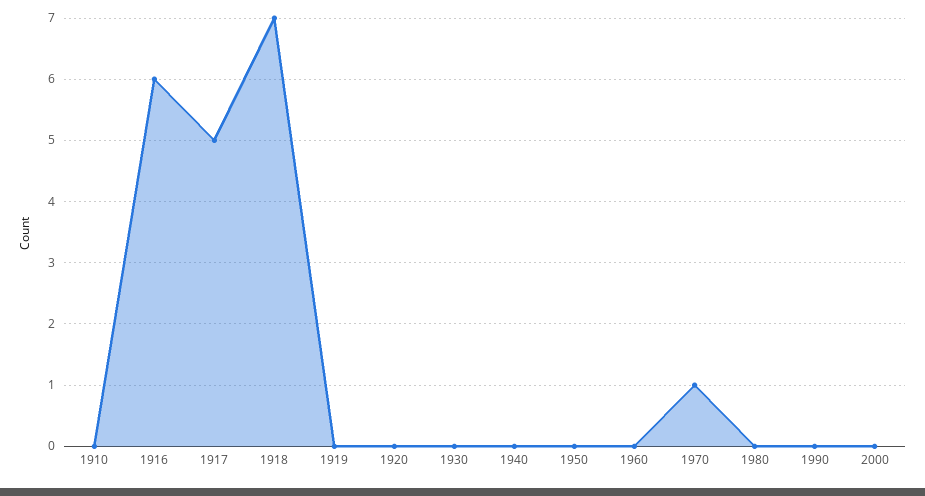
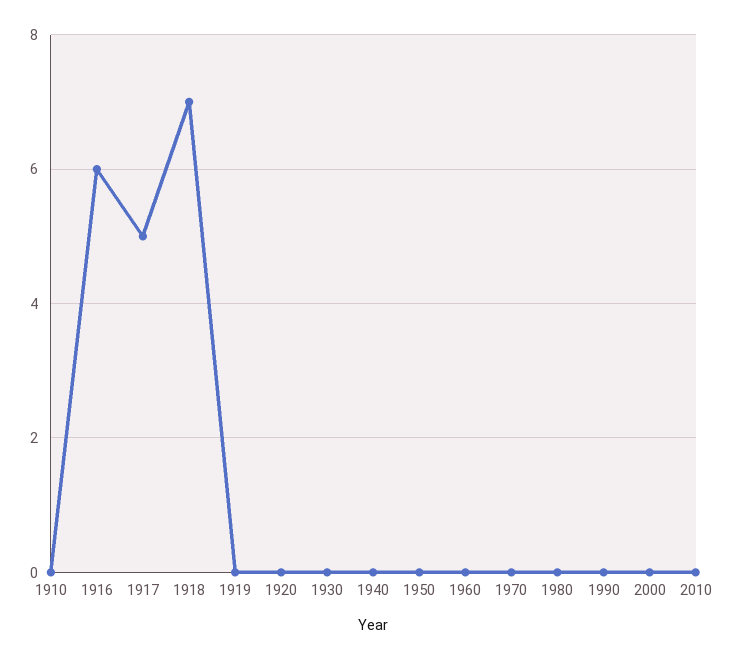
1970: 1 -> 0
2010: none -> 0

